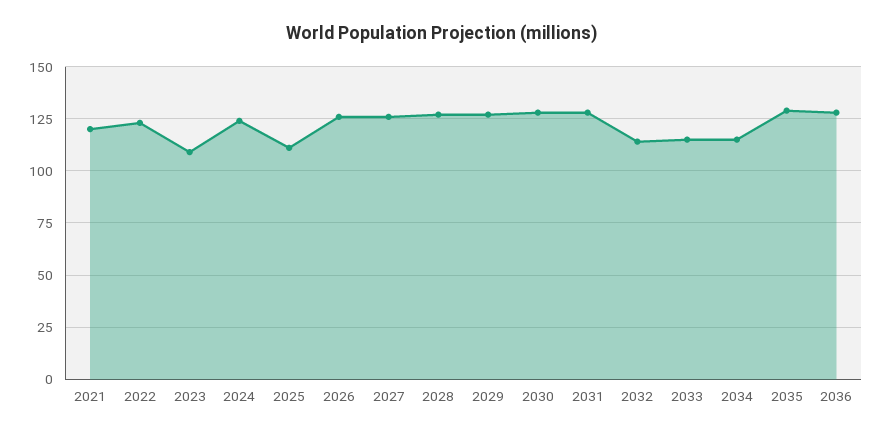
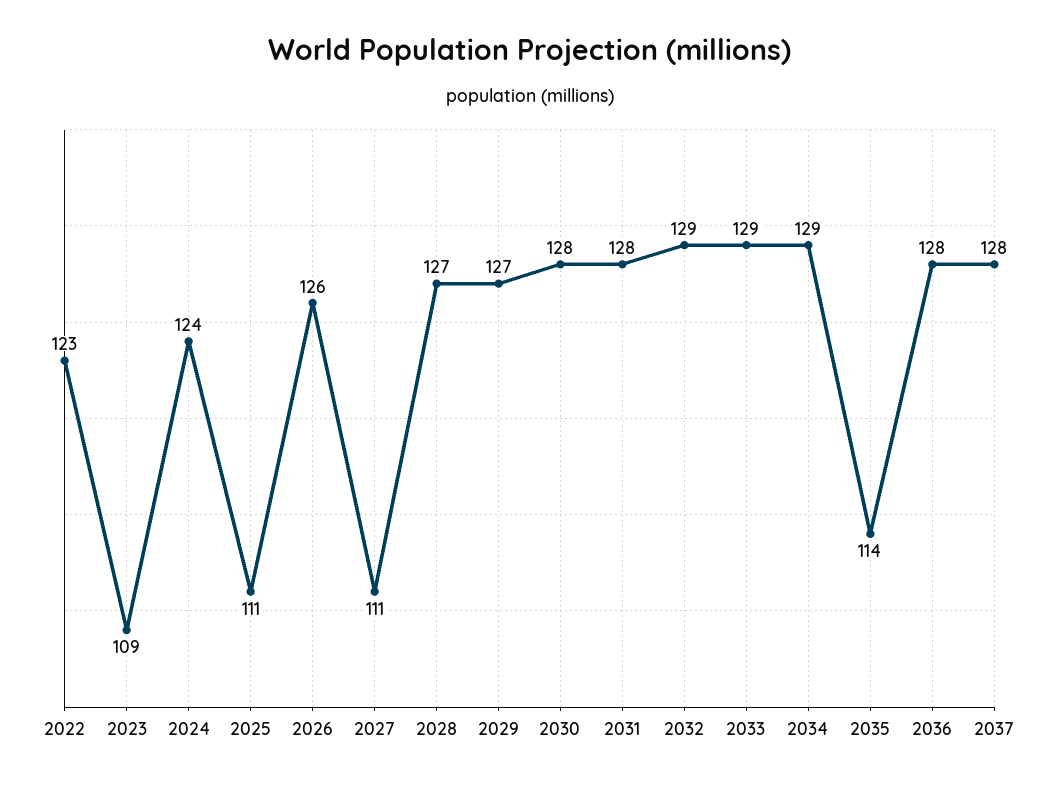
2021: 120 -> none
2027: 125 -> 111
2032: 115 -> 129
2033: 115 -> 129
2034: 115 -> 129
2035: 130 -> 114
2037: none -> 128

